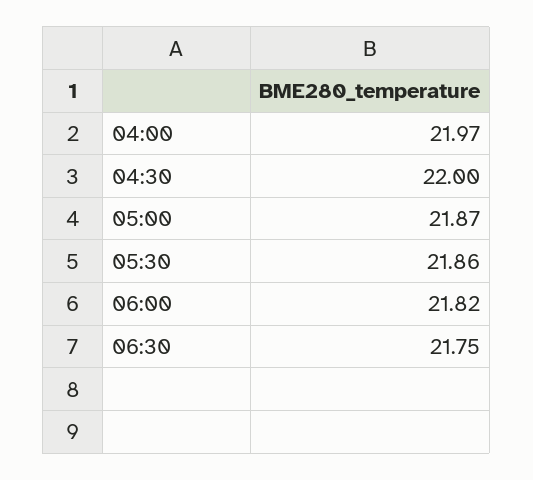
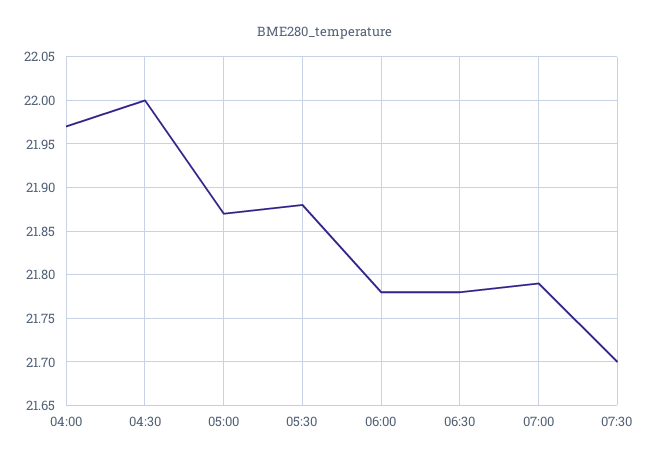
05:30: 21.86 -> 21.88
06:00: 21.82 -> 21.78
06:30: 21.75 -> 21.78
07:00: none -> 21.79
07:30: none -> 21.7

